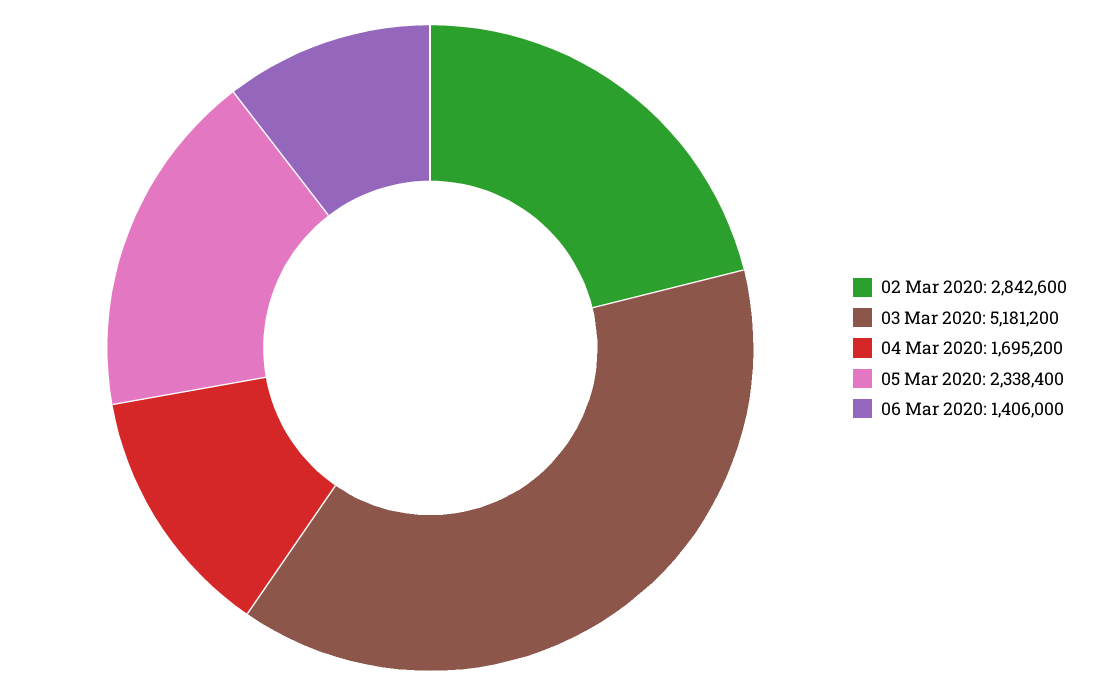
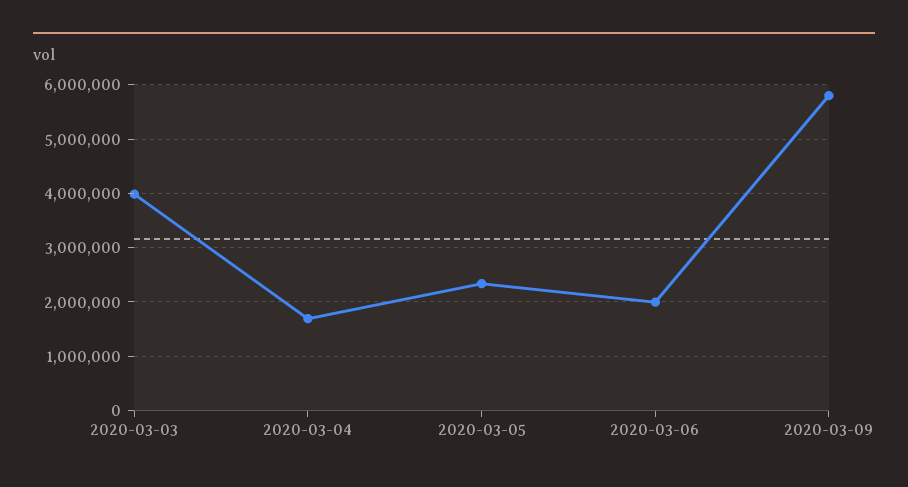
02 Mar 2020: 2842600 -> none
03 Mar 2020: 5181200 -> 4000000
06 Mar 2020: 1406000 -> 2000000
2020-03-09: none -> 5800000

